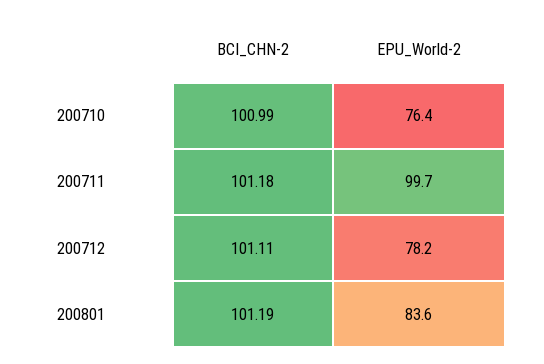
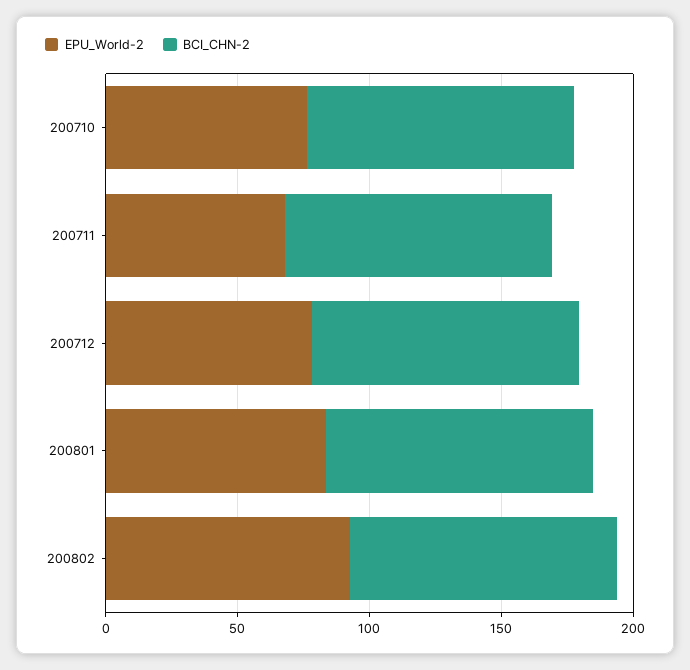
EPU_World-2, 200711: 99.7 -> 70
EPU_World-2, 200802: none -> 90
BCI_CHN-2, 200802: none -> 100

